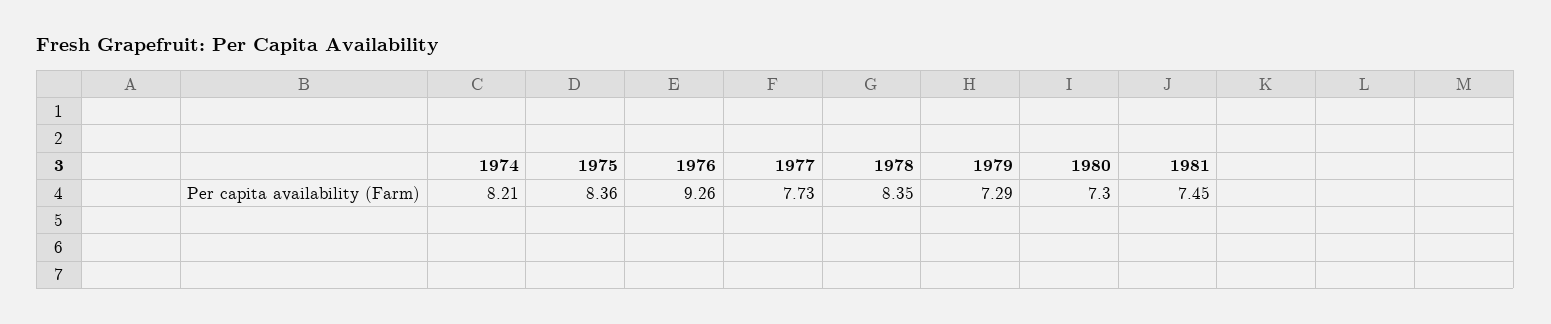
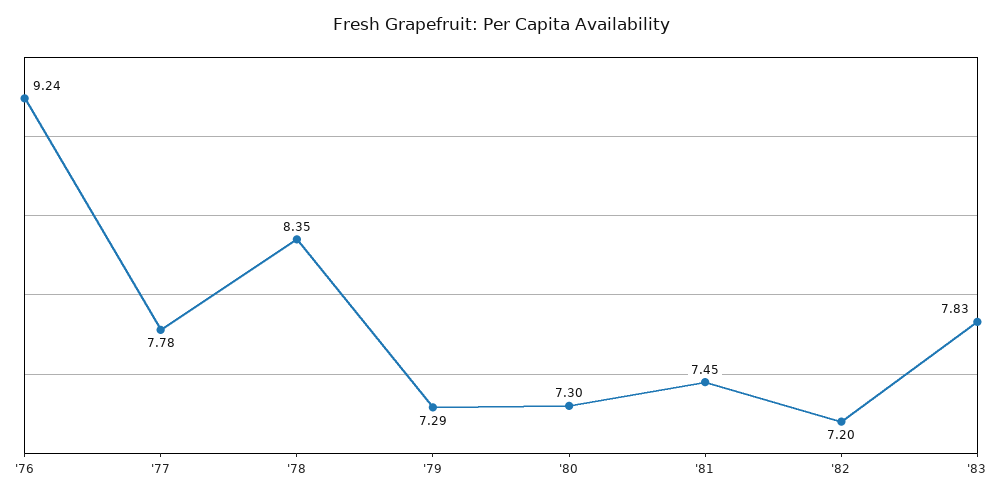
1974: 8.21 -> none
1975: 8.36 -> none
1976: 9.26 -> 9.24
1977: 7.73 -> 7.78
'82: none -> 7.2
'83: none -> 7.83

